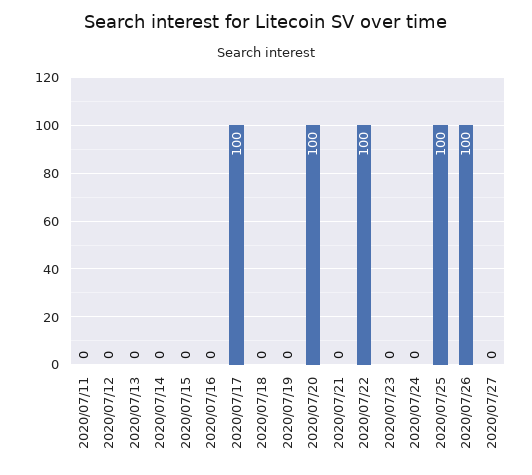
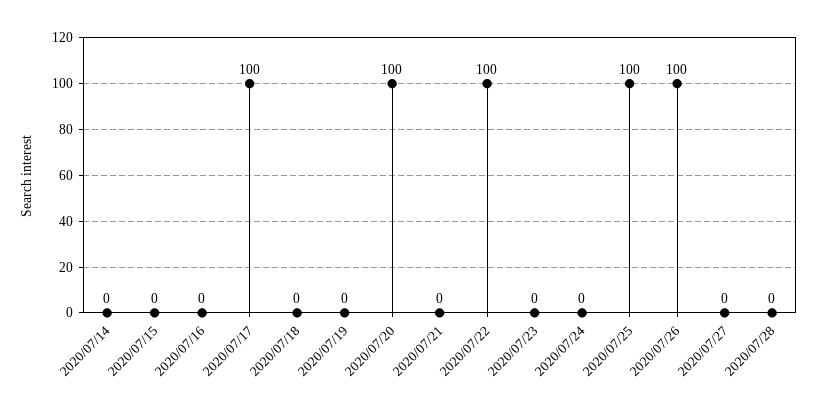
2020/07/11: 0 -> none
2020/07/12: 0 -> none
2020/07/13: 0 -> none
2020/07/28: none -> 0

